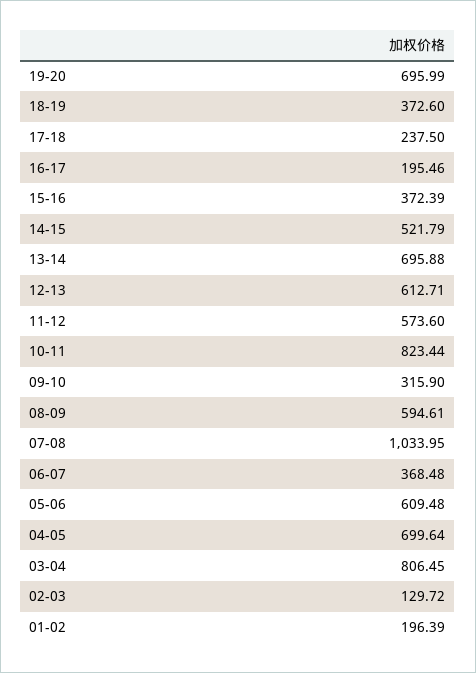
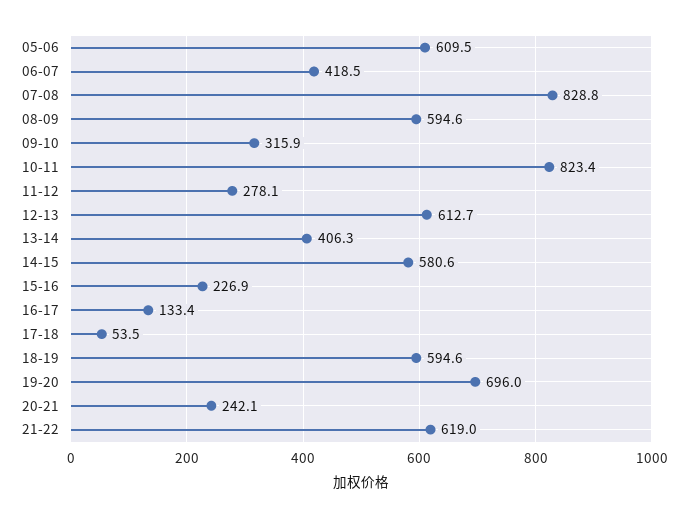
18-19: 372.6 -> 594.6
17-18: 237.5 -> 53.5
16-17: 195.46 -> 133.4
15-16: 372.39 -> 226.9
14-15: 521.79 -> 580.6
13-14: 695.88 -> 406.3
11-12: 573.6 -> 278.1
07-08: 1033.95 -> 828.8
06-07: 368.48 -> 418.5
04-05: 699.64 -> none
03-04: 806.45 -> none
02-03: 129.72 -> none
01-02: 196.39 -> none
20-21: none -> 242.1
21-22: none -> 619

